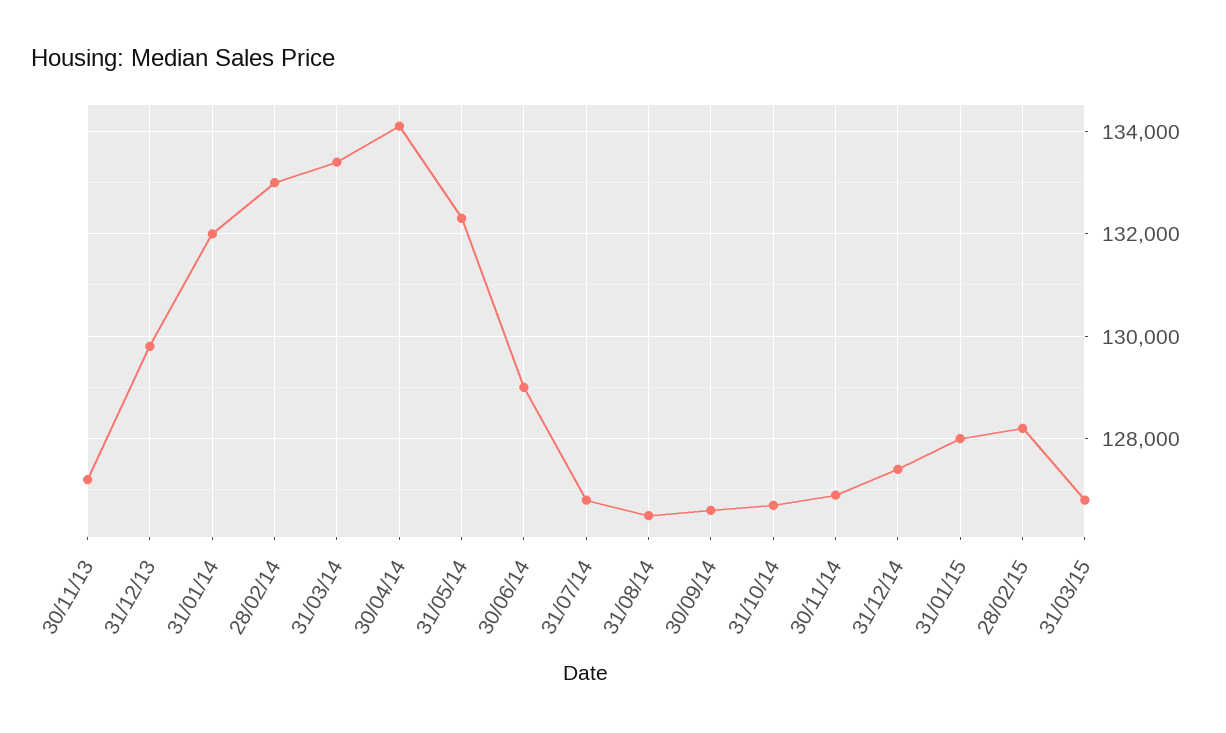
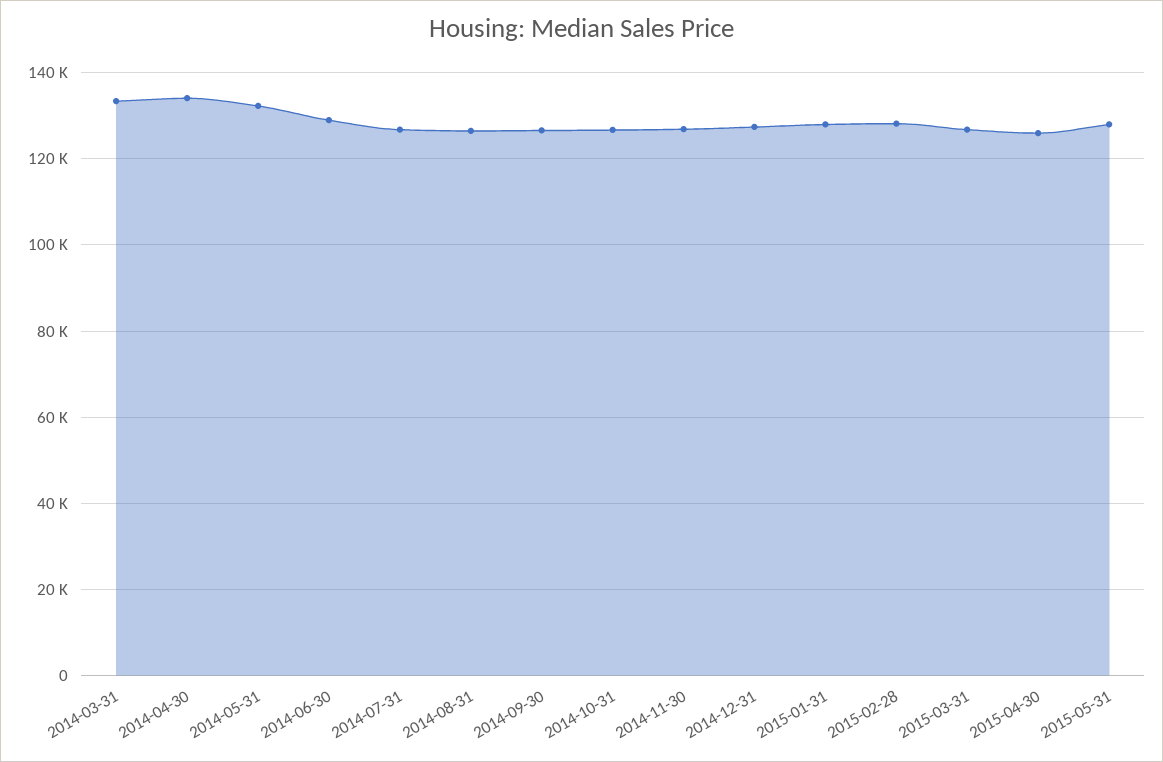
30/11/13: 127200 -> none
31/12/13: 129800 -> none
31/01/14: 132000 -> none
28/02/14: 133000 -> none
2015-04-30: none -> 126000
2015-05-31: none -> 128000

